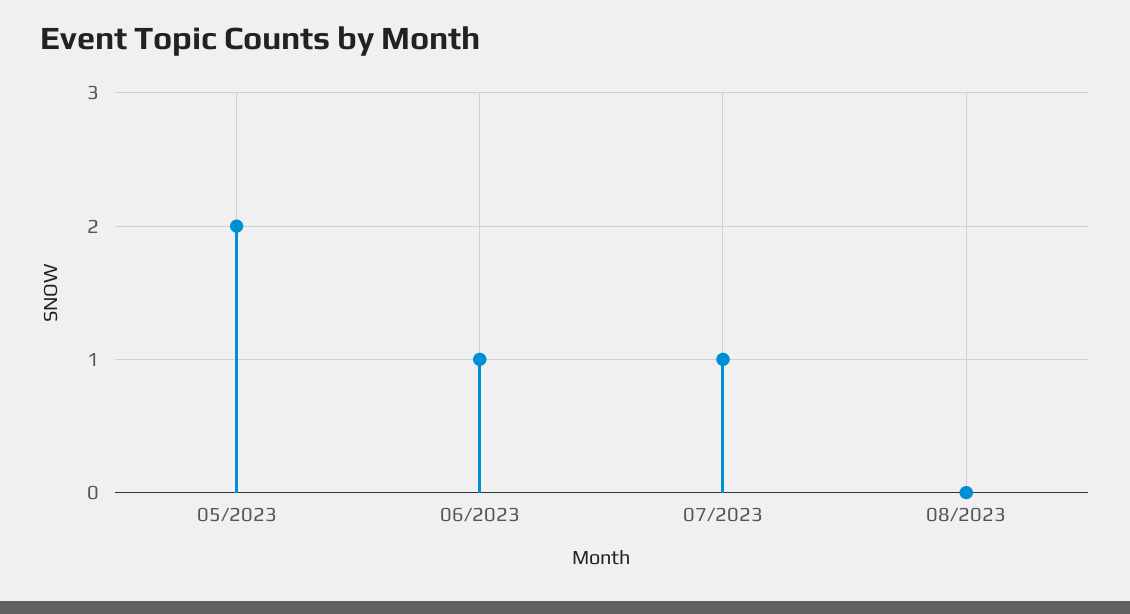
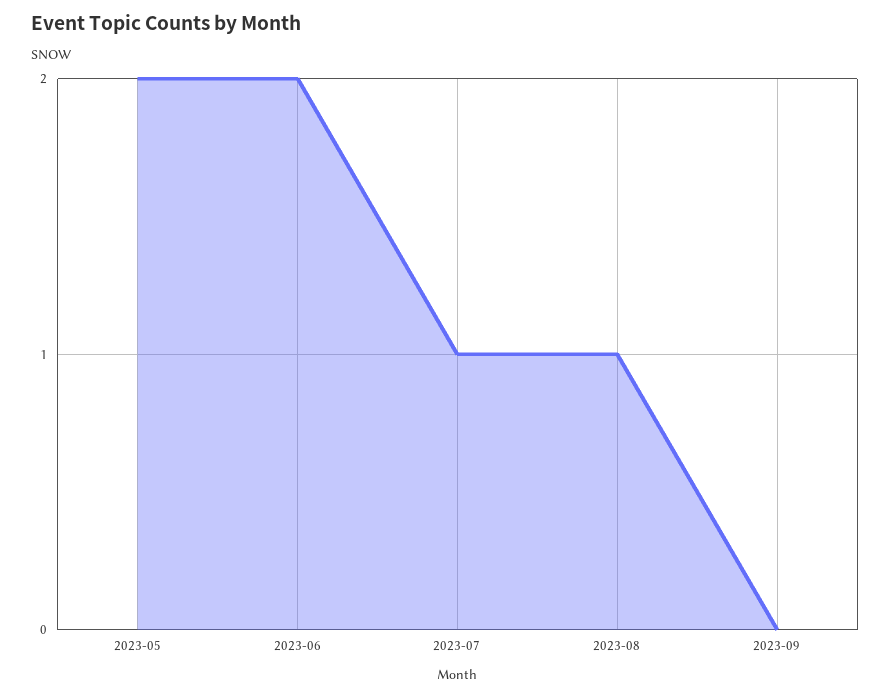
06/2023: 1 -> 2
08/2023: 0 -> 1
2023-09: none -> 0

